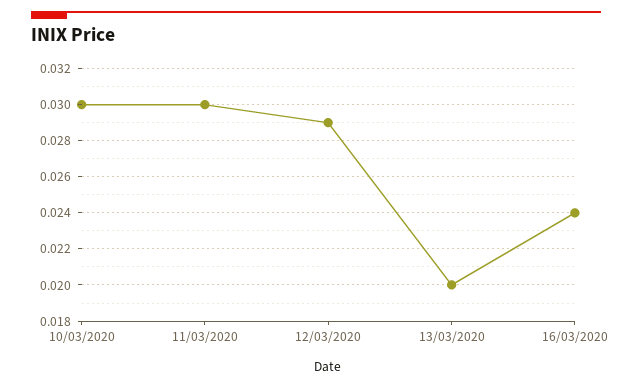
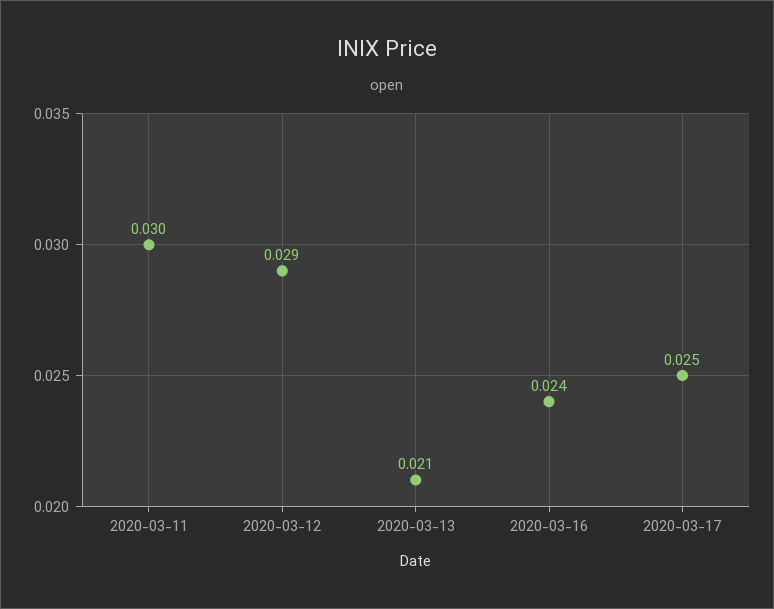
10/03/2020: 0.03 -> none
13/03/2020: 0.02 -> 0.021
2020-03-17: none -> 0.025

